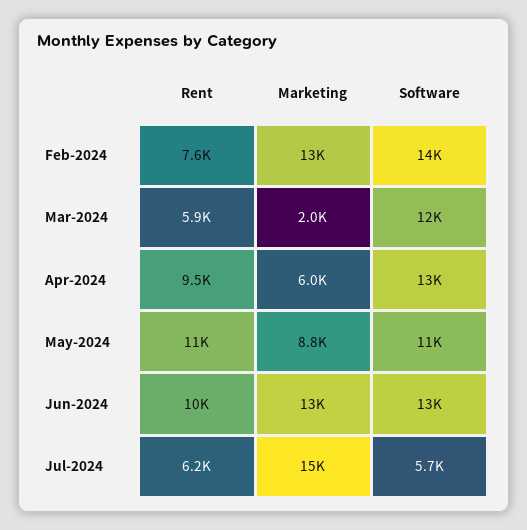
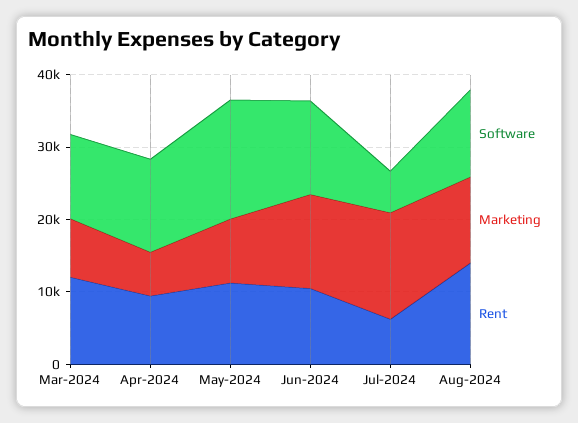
Rent, Feb-2024: 7600 -> none
Marketing, Feb-2024: 13000 -> none
Software, Feb-2024: 14000 -> none
Rent, Mar-2024: 5900 -> 12000
Marketing, Mar-2024: 2000 -> 8000
Software, May-2024: 11000 -> 16000
Software, Aug-2024: none -> 12000
Marketing, Aug-2024: none -> 12000
Rent, Aug-2024: none -> 14000

